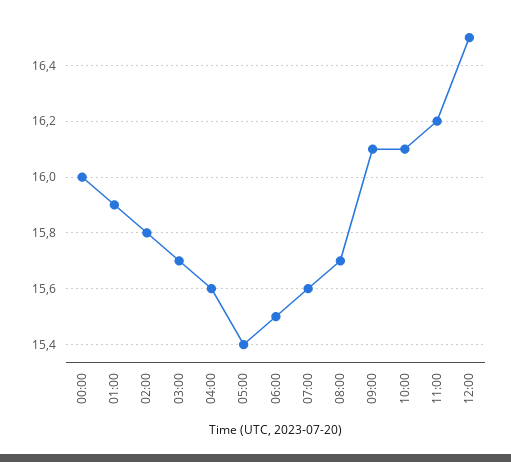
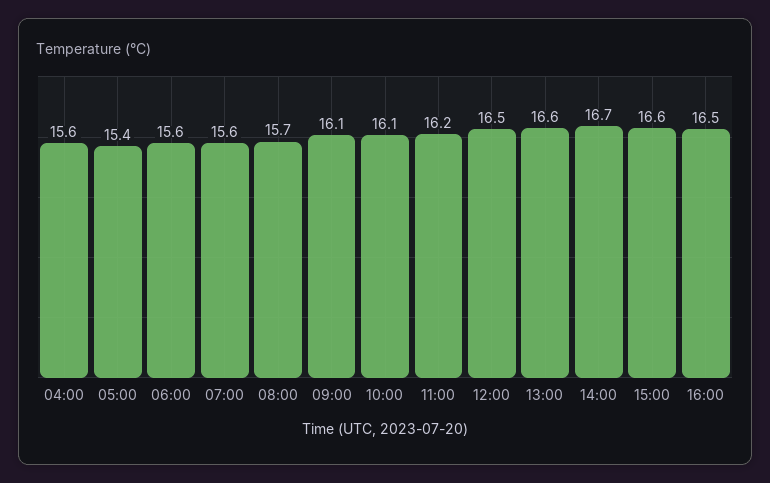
00:00: 16 -> none
01:00: 15.9 -> none
02:00: 15.8 -> none
03:00: 15.7 -> none
06:00: 15.5 -> 15.6
13:00: none -> 16.6
14:00: none -> 16.7
15:00: none -> 16.6
16:00: none -> 16.5

